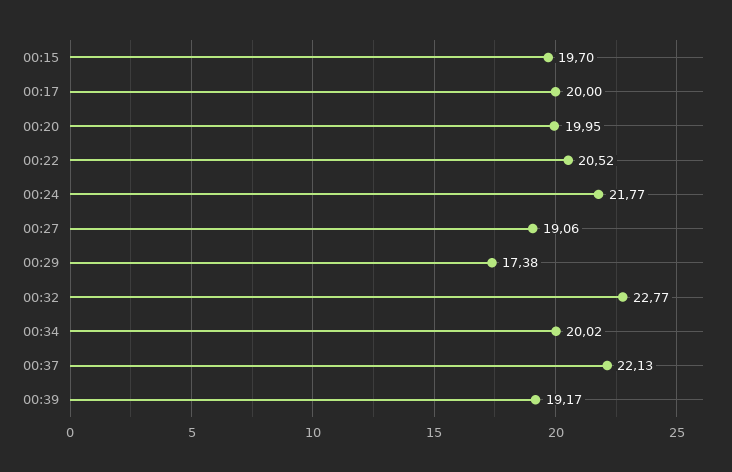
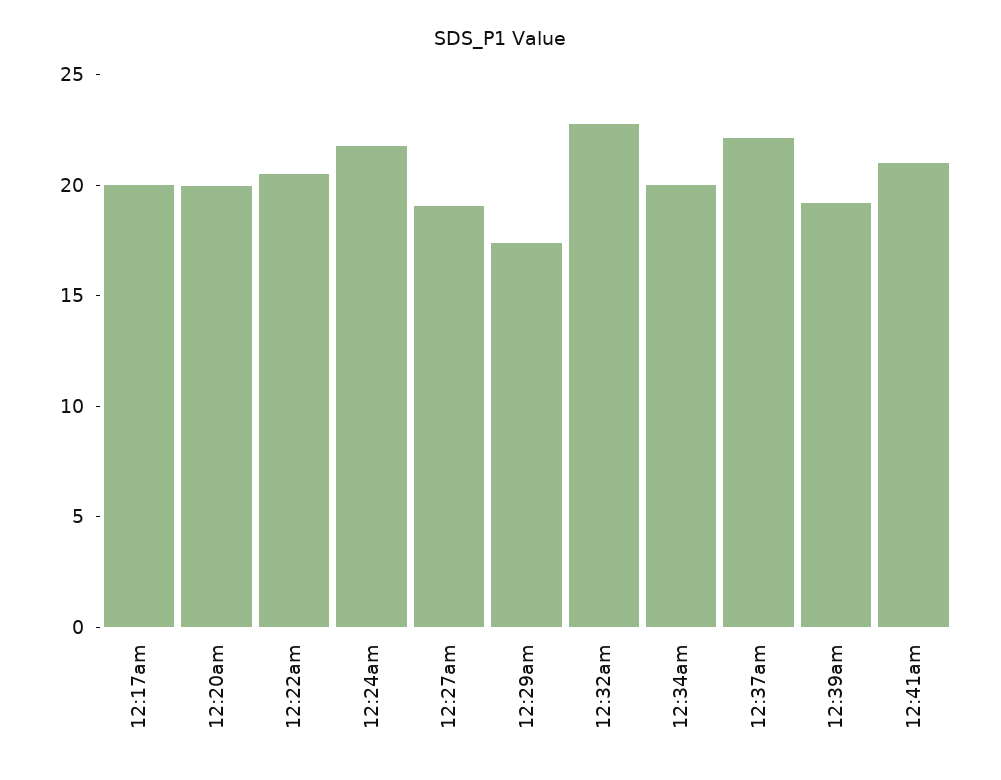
00:15: 19.7 -> none
12:41am: none -> 21

